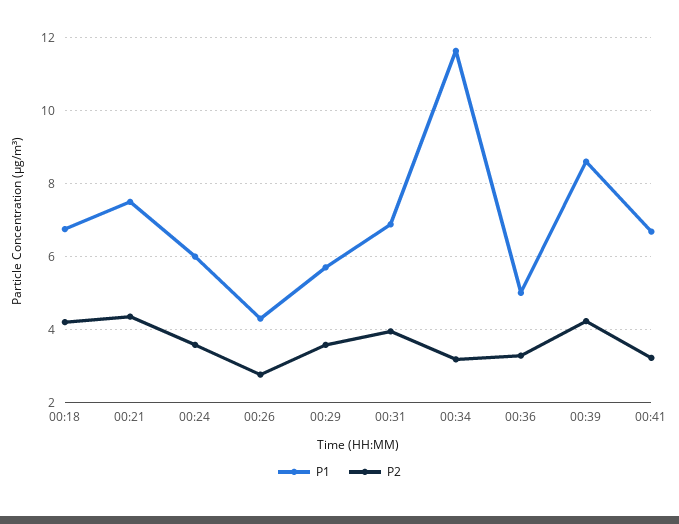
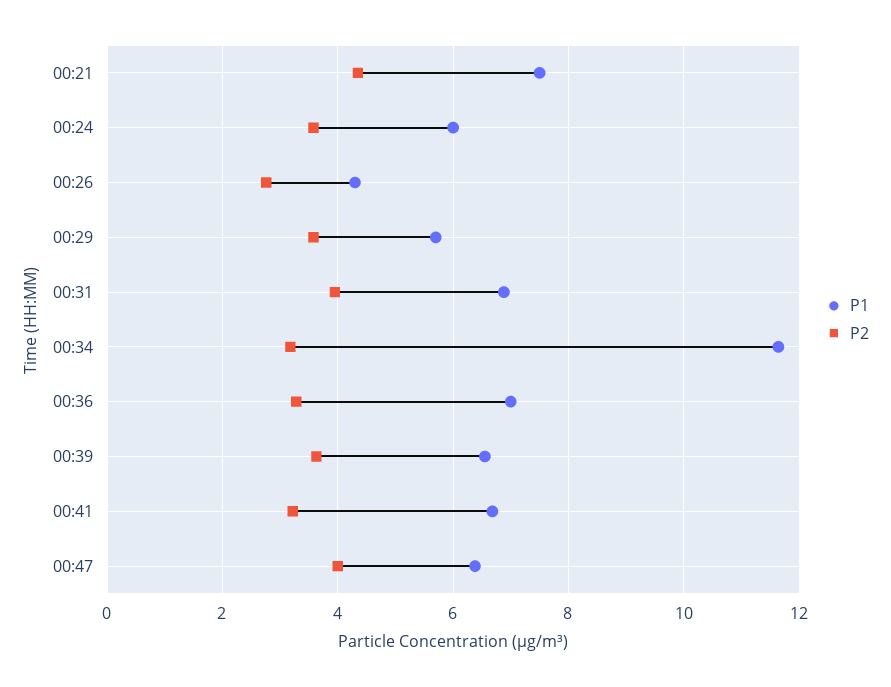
P1, 00:18: 6.8 -> none
P2, 00:18: 4.2 -> none
P1, 00:36: 5 -> 7
P1, 00:39: 8.6 -> 6.6
P2, 00:39: 4.2 -> 3.6
P1, 00:47: none -> 6.4
P2, 00:47: none -> 4

